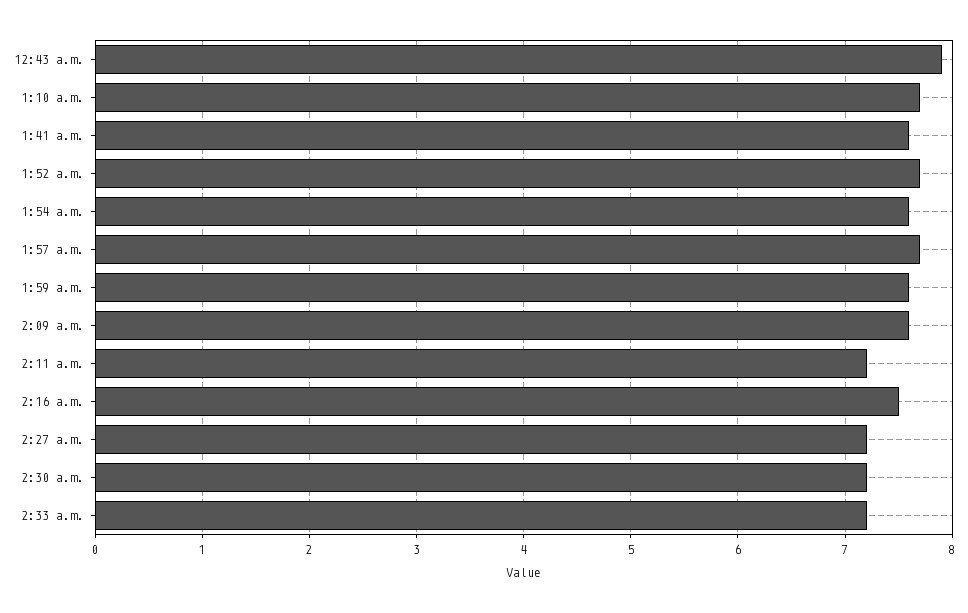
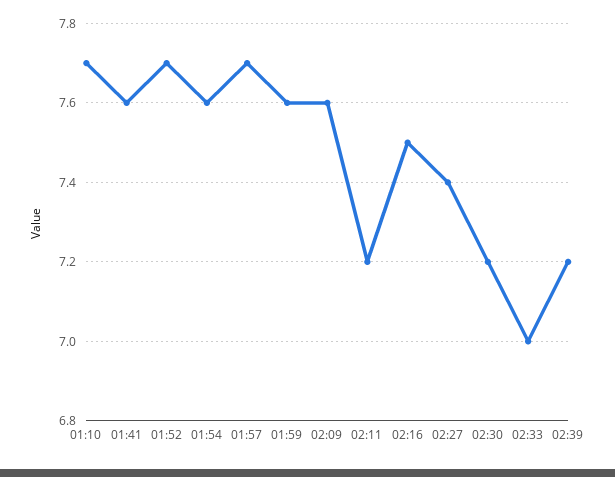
12:43 a.m.: 7.9 -> none
2:27 a.m.: 7.2 -> 7.4
2:33 a.m.: 7.2 -> 7
02:39: none -> 7.2

